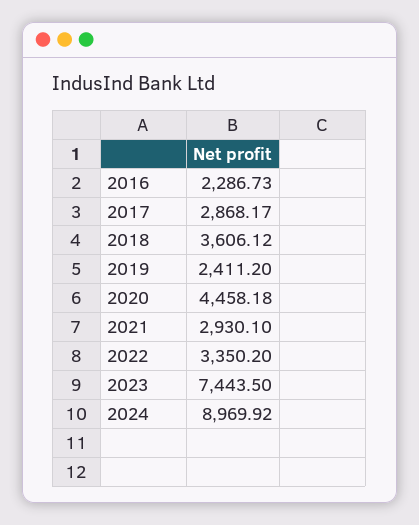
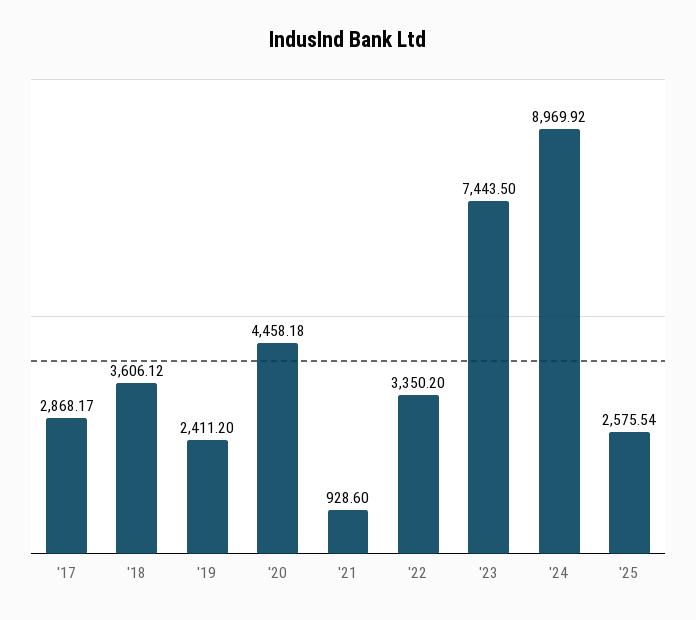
2016: 2286.73 -> none
2021: 2930.1 -> 928.6
'25: none -> 2575.54

